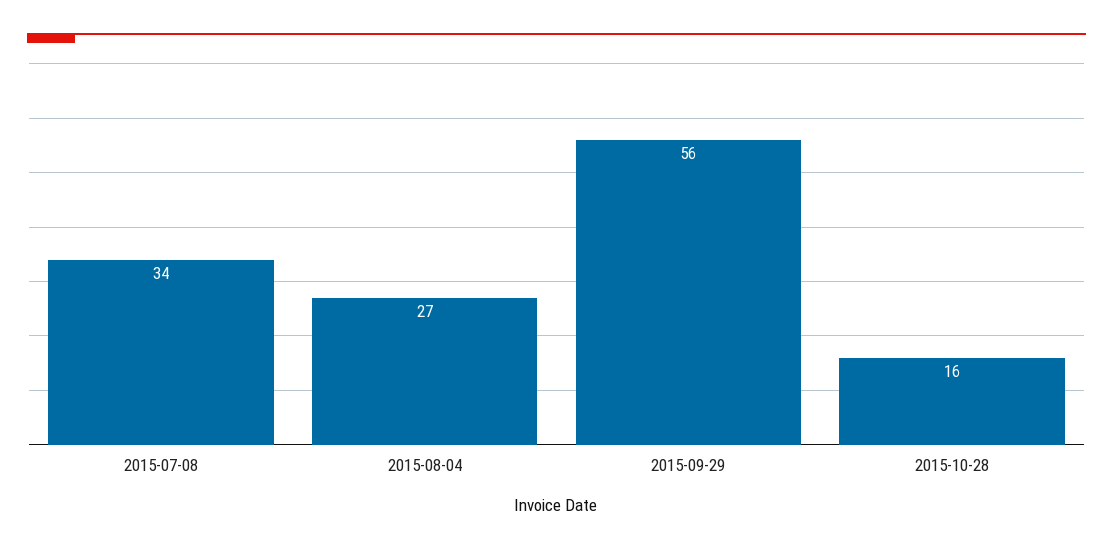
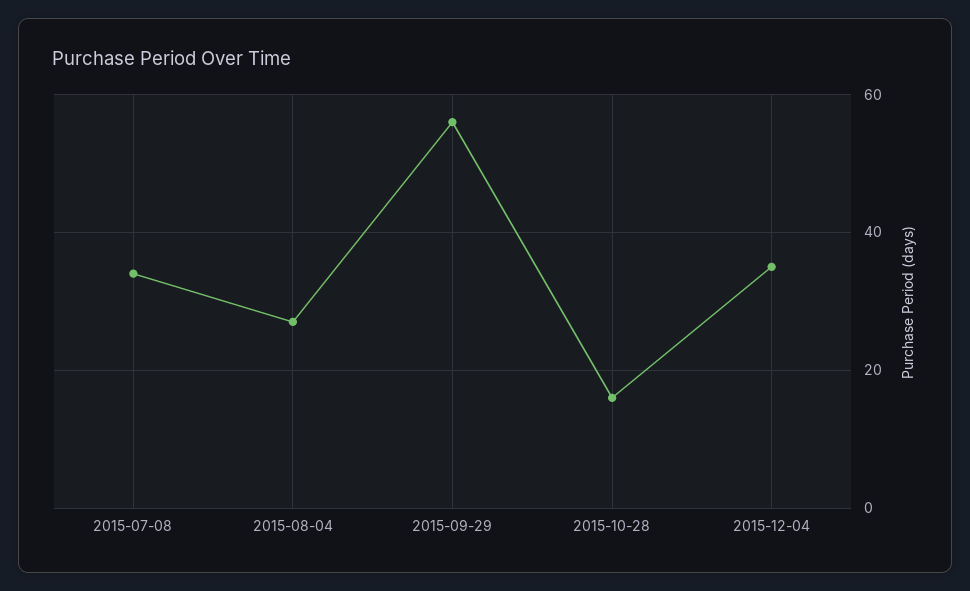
2015-12-04: none -> 35

